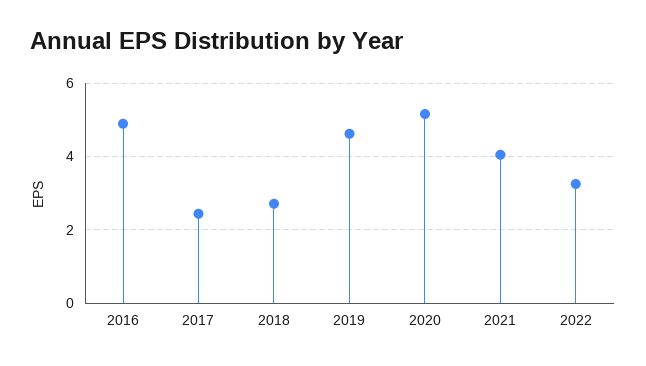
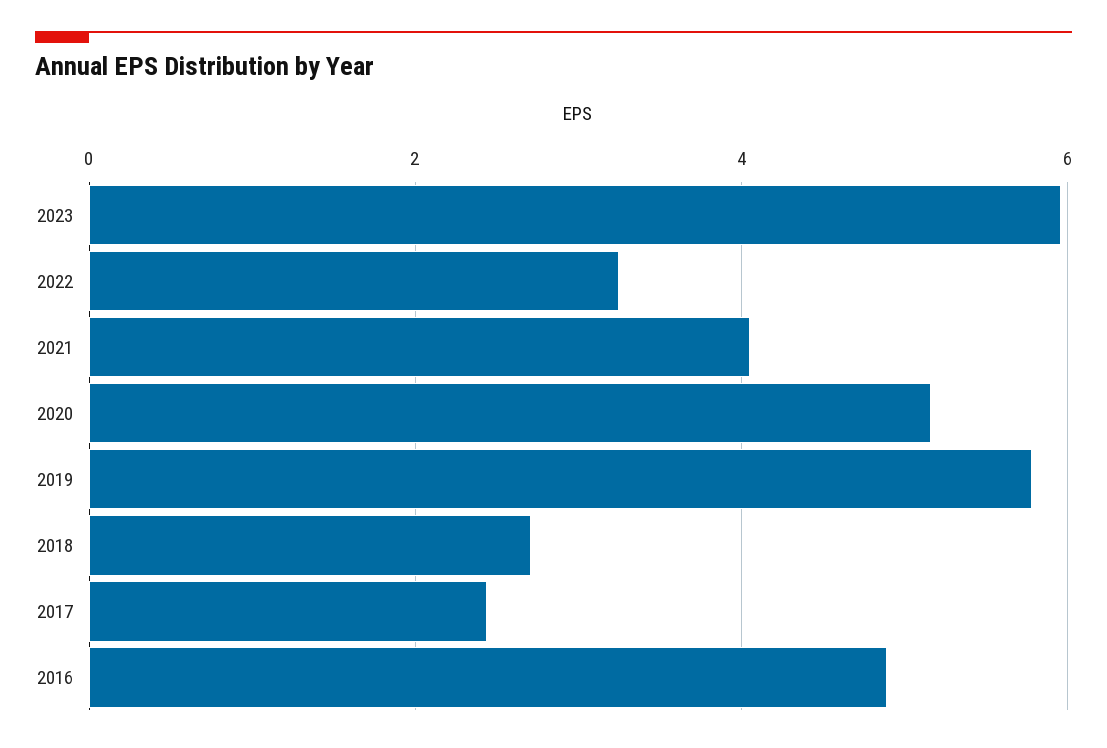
2019: 4.6 -> 5.8
2023: none -> 6

